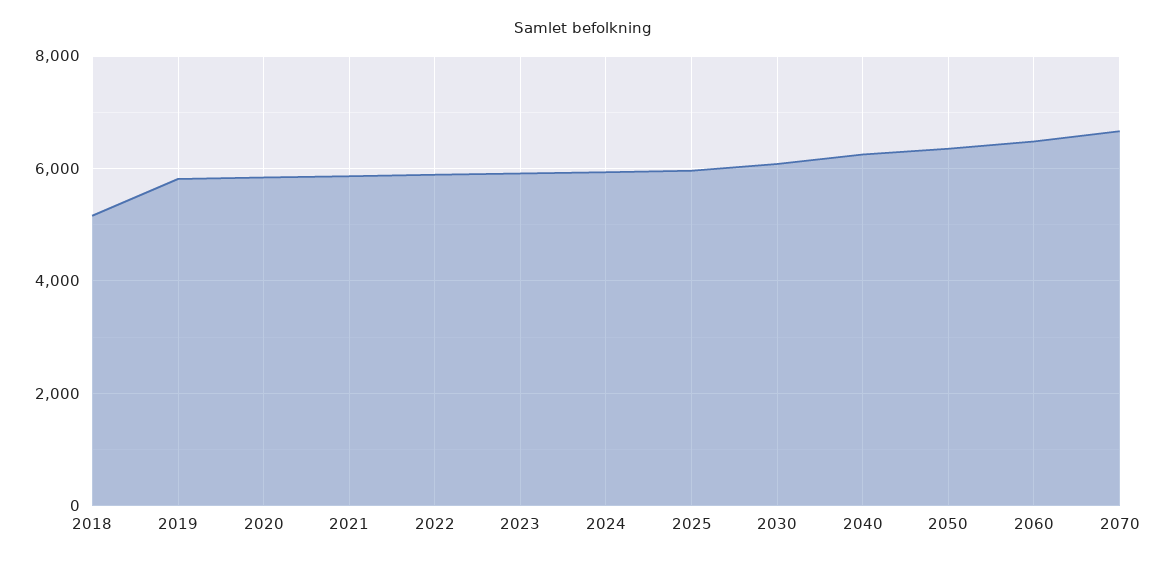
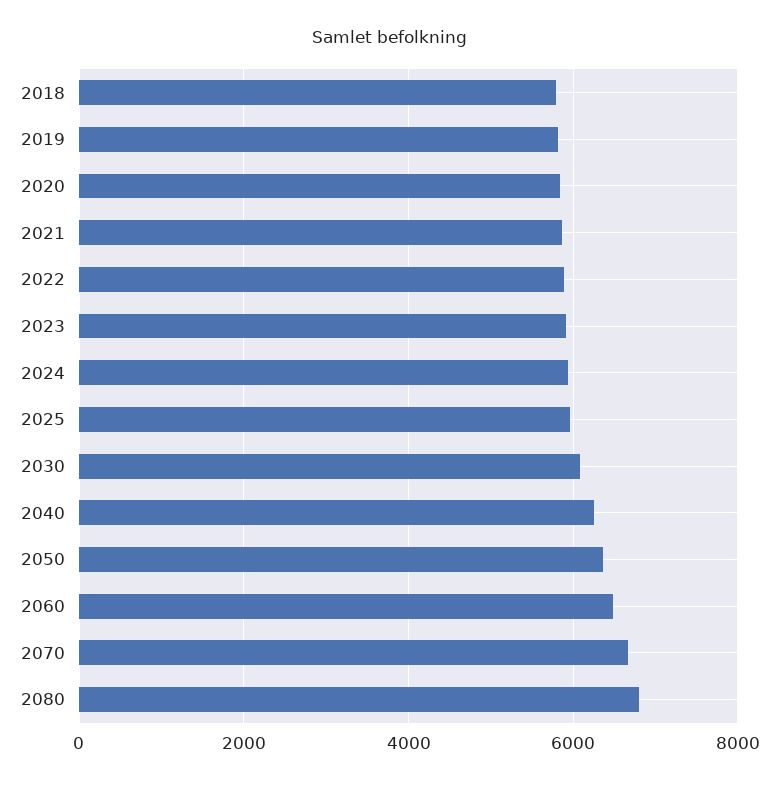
2018: 5200 -> 5800
2080: none -> 6800

